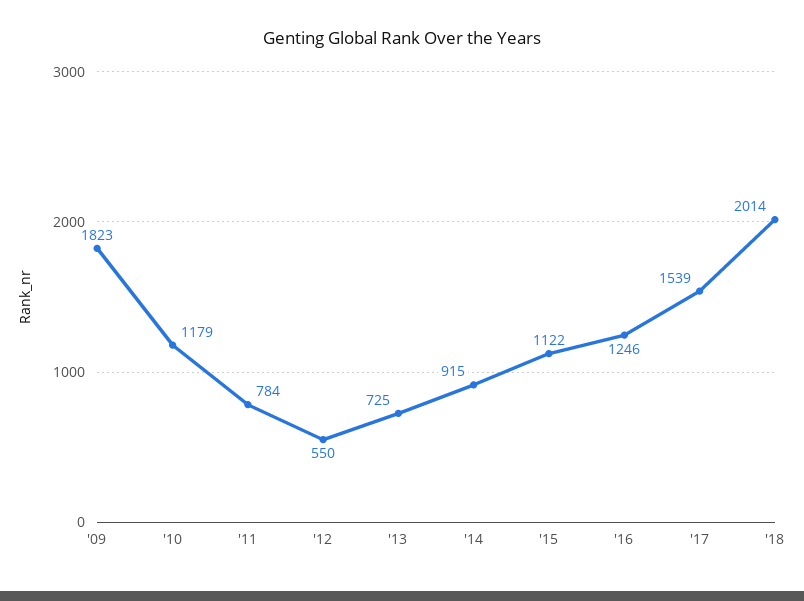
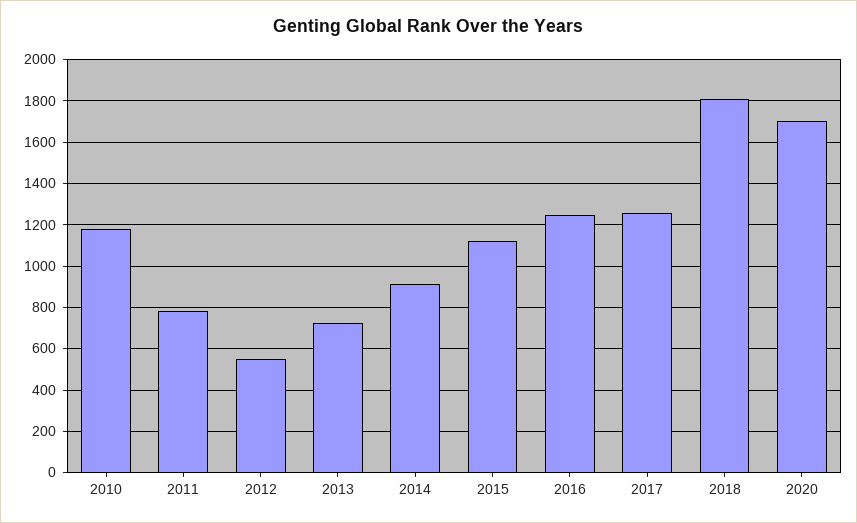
'09: 1823 -> none
'17: 1539 -> 1250
'18: 2014 -> 1800
2020: none -> 1700

